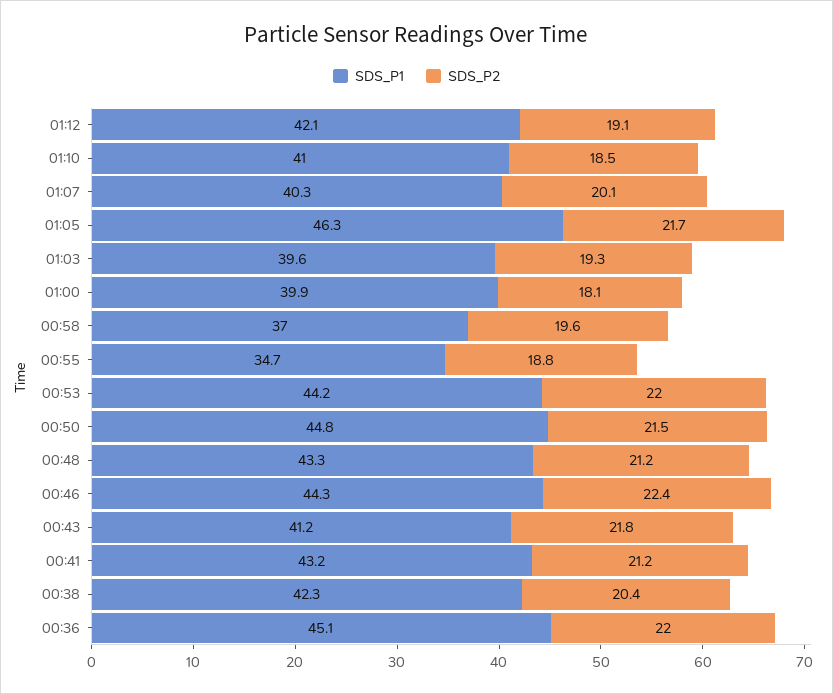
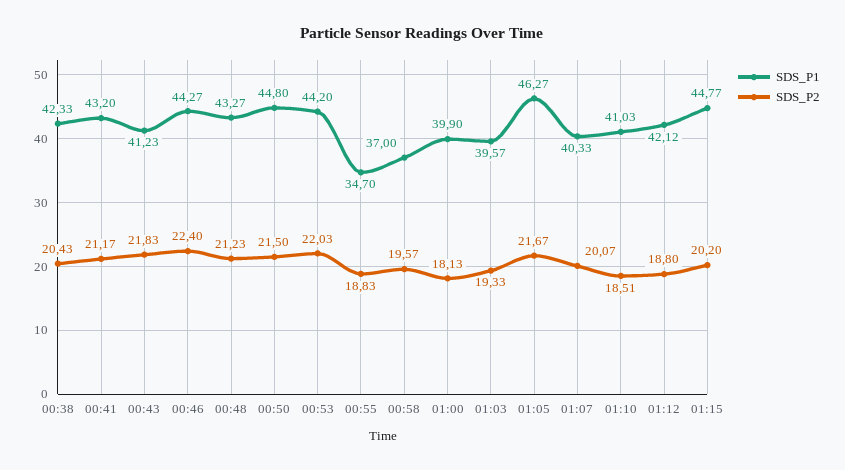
SDS_P2, 01:12: 19.1 -> 18.8
SDS_P1, 00:36: 45.1 -> none
SDS_P2, 00:36: 22 -> none
SDS_P1, 01:15: none -> 44.77
SDS_P2, 01:15: none -> 20.2

